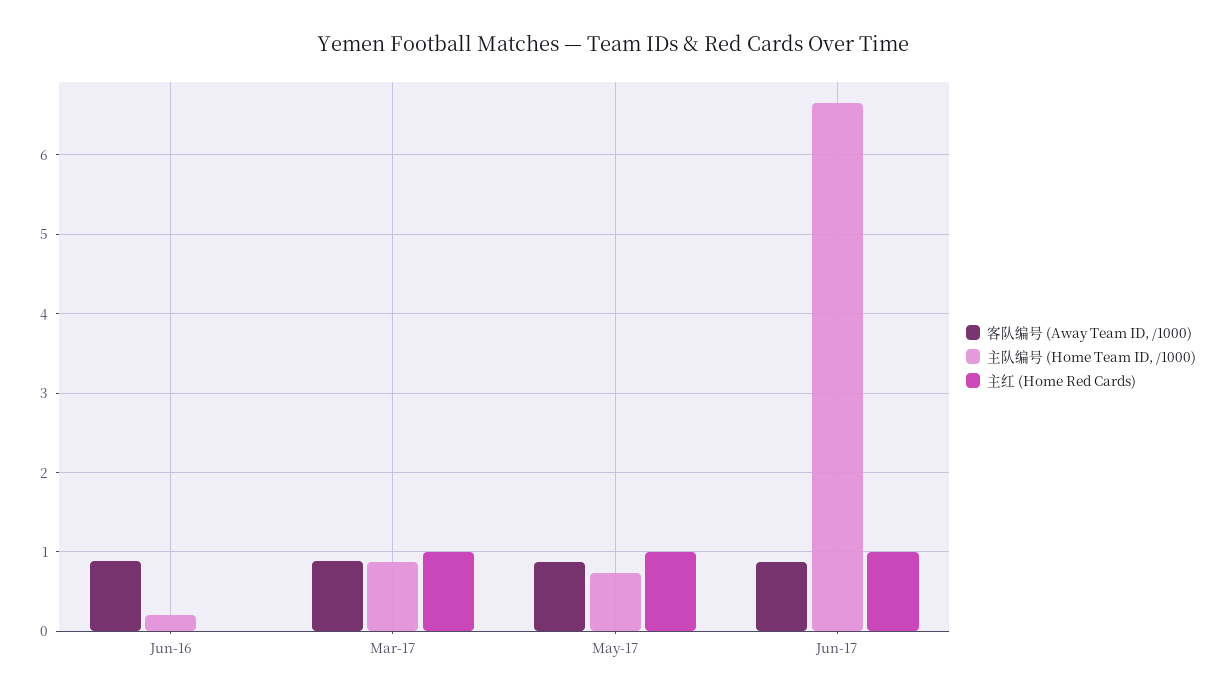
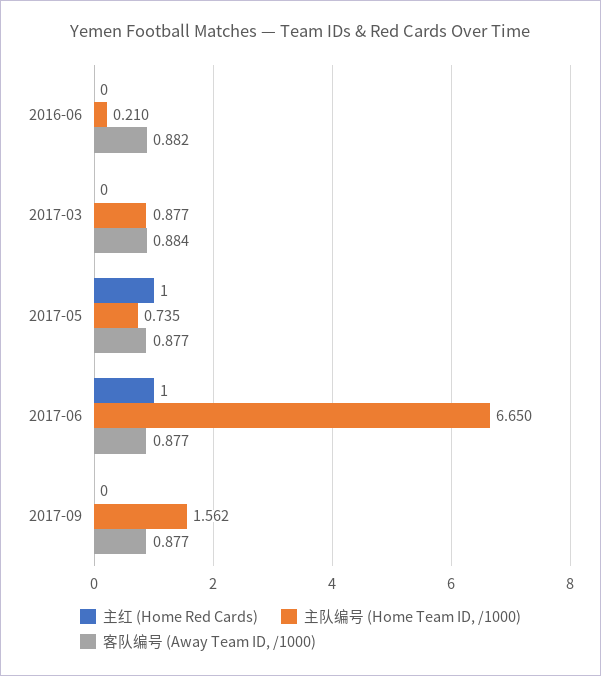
主红 (Home Red Cards), Mar-17: 1 -> 0
主红 (Home Red Cards), 2017-09: none -> 0
主队编号 (Home Team ID, /1000), 2017-09: none -> 1.562
客队编号 (Away Team ID, /1000), 2017-09: none -> 0.877

